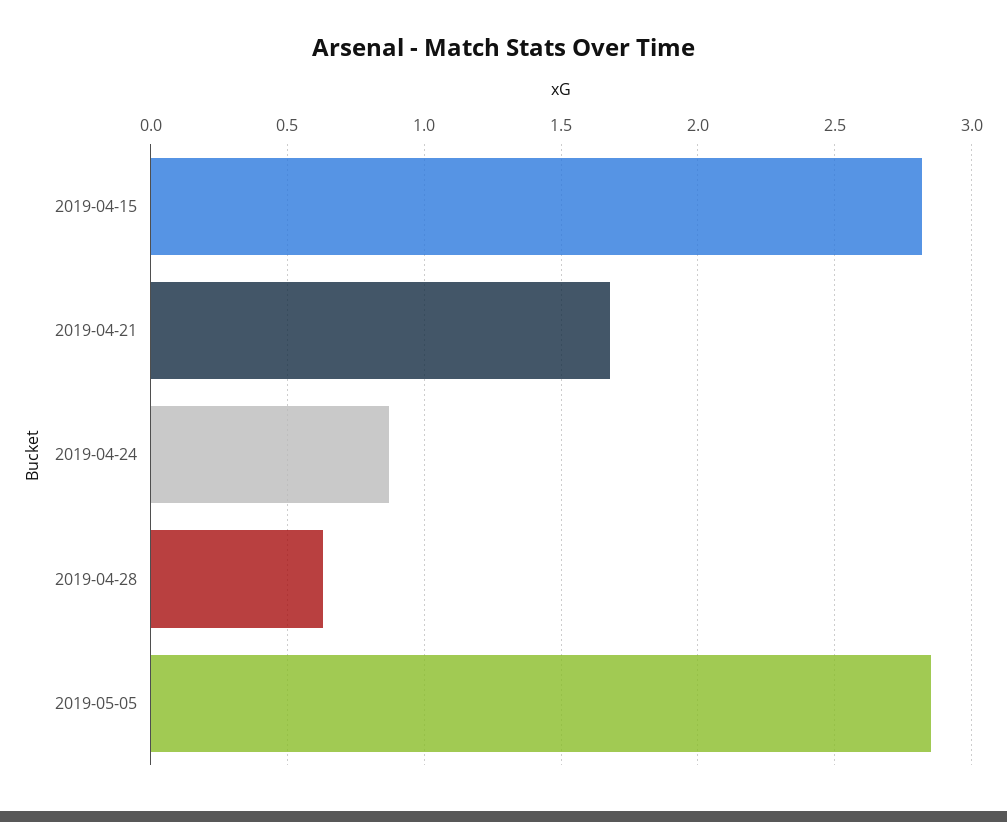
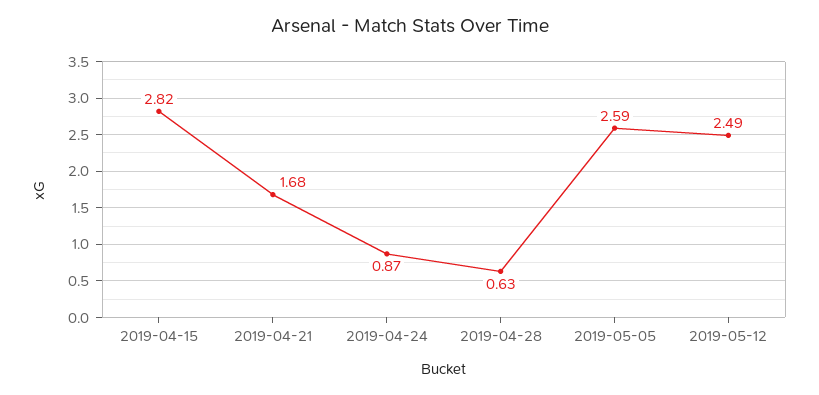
2019-05-05: 2.85 -> 2.59
2019-05-12: none -> 2.49

